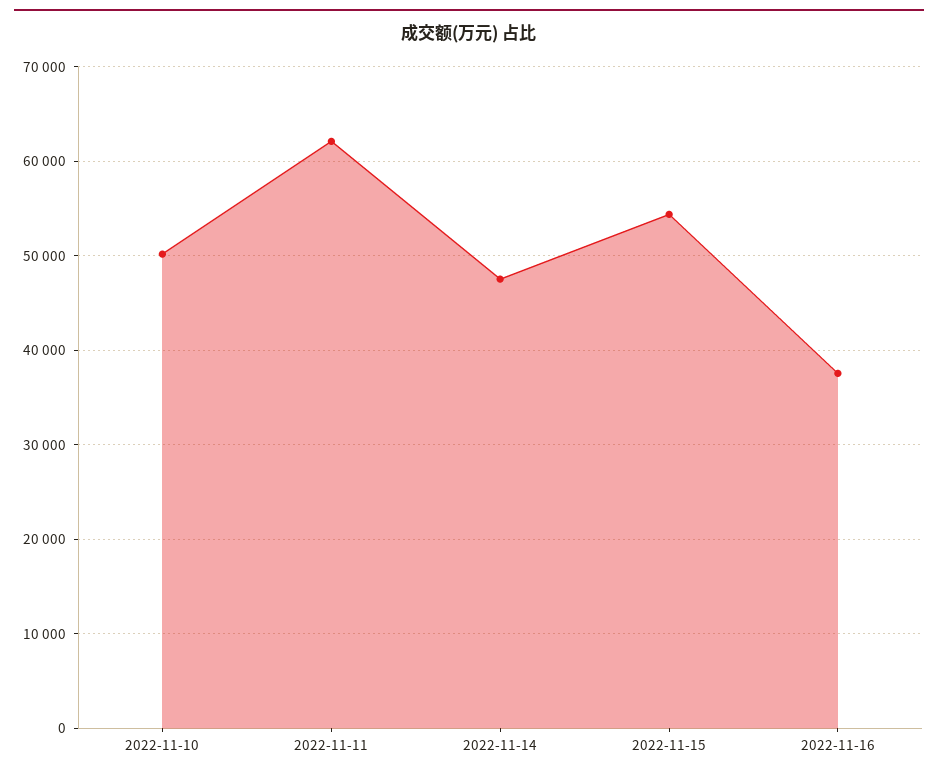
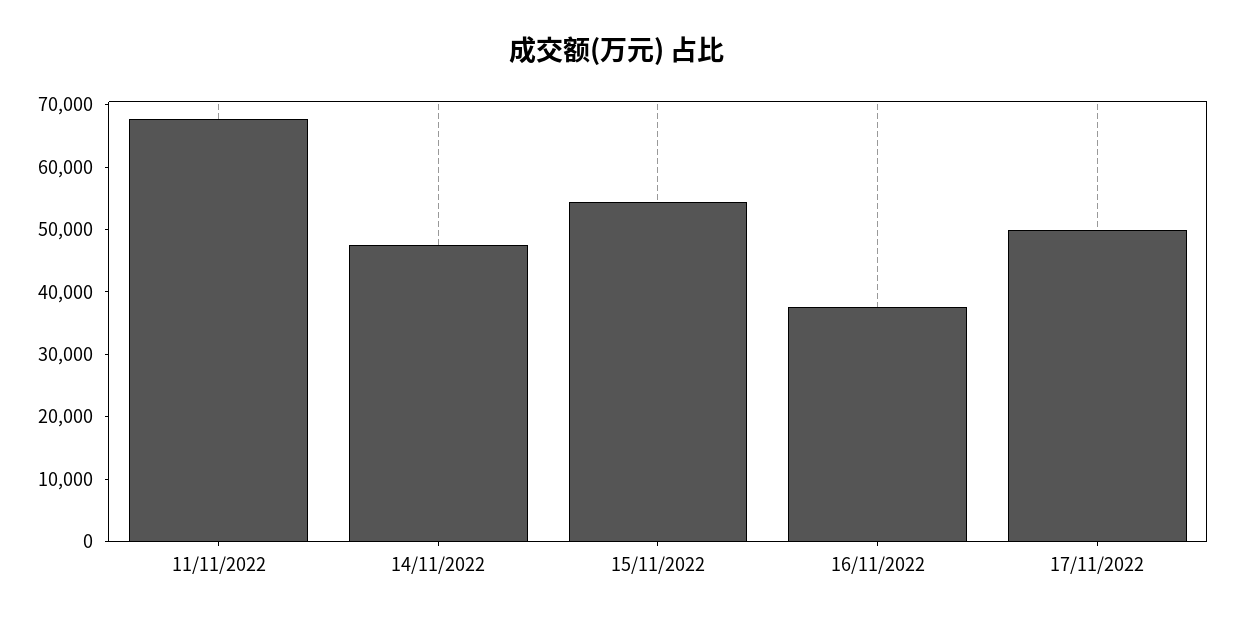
2022-11-10: 50000 -> none
2022-11-11: 62000 -> 68000
17/11/2022: none -> 50000

